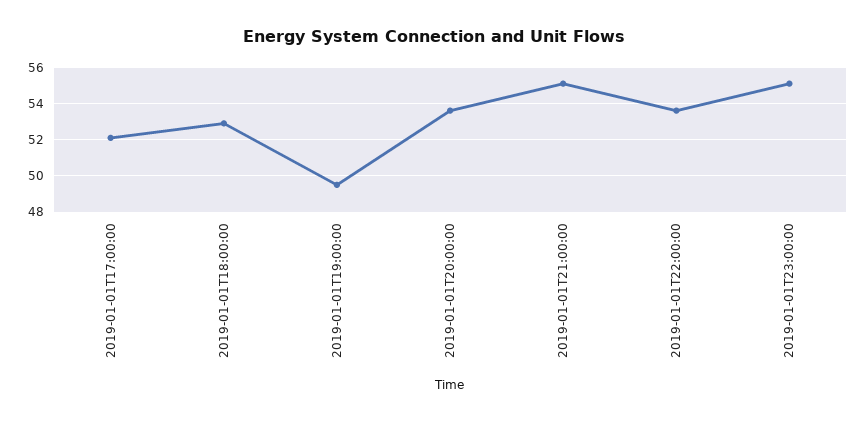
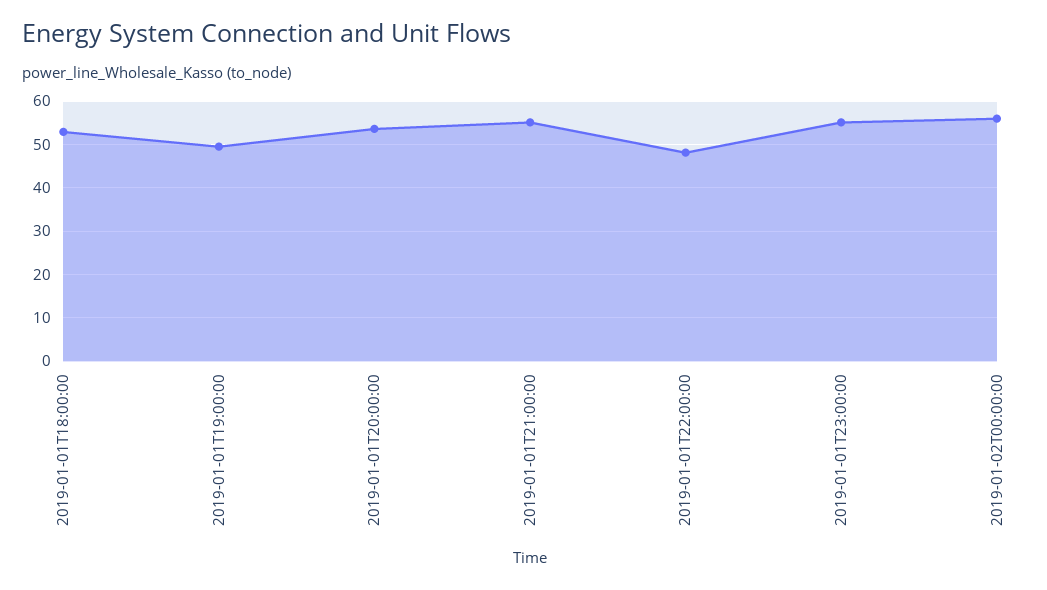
2019-01-01T17:00:00: 52 -> none
2019-01-01T22:00:00: 53.5 -> 48
2019-01-02T00:00:00: none -> 56

